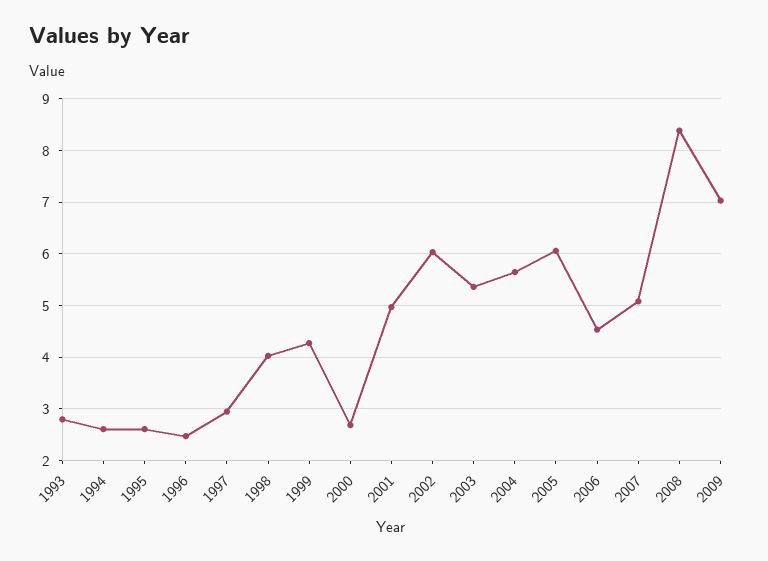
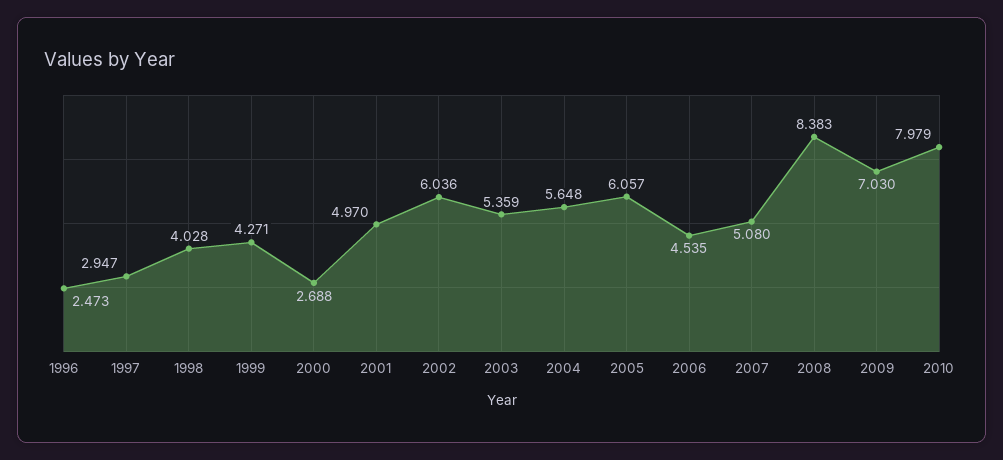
1993: 2.8 -> none
1994: 2.6 -> none
1995: 2.6 -> none
2010: none -> 7.979

